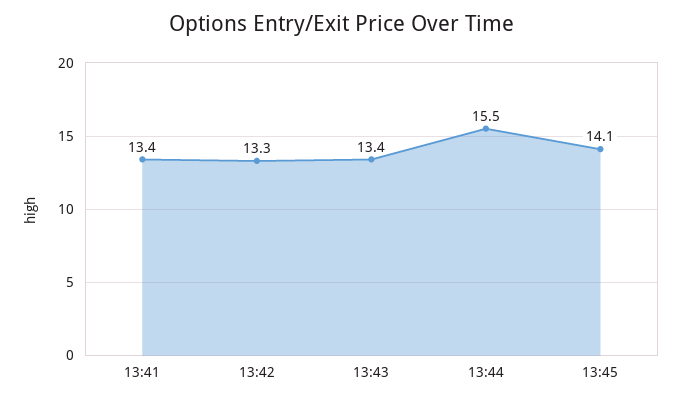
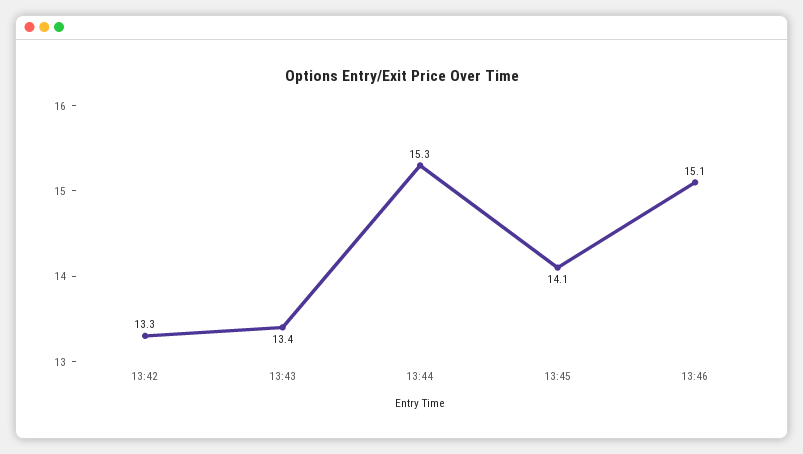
13:41: 13.4 -> none
13:44: 15.5 -> 15.3
13:46: none -> 15.1

